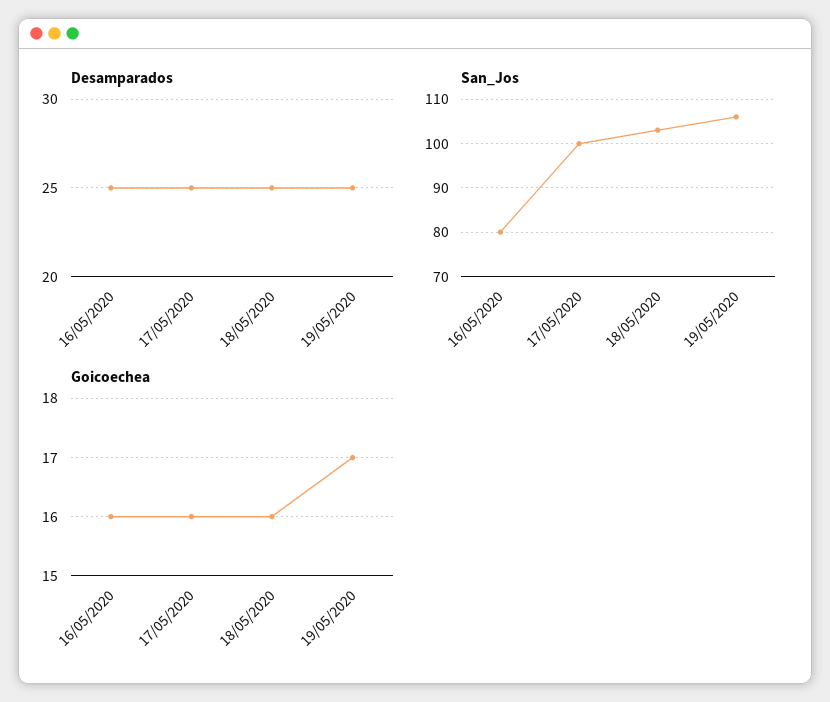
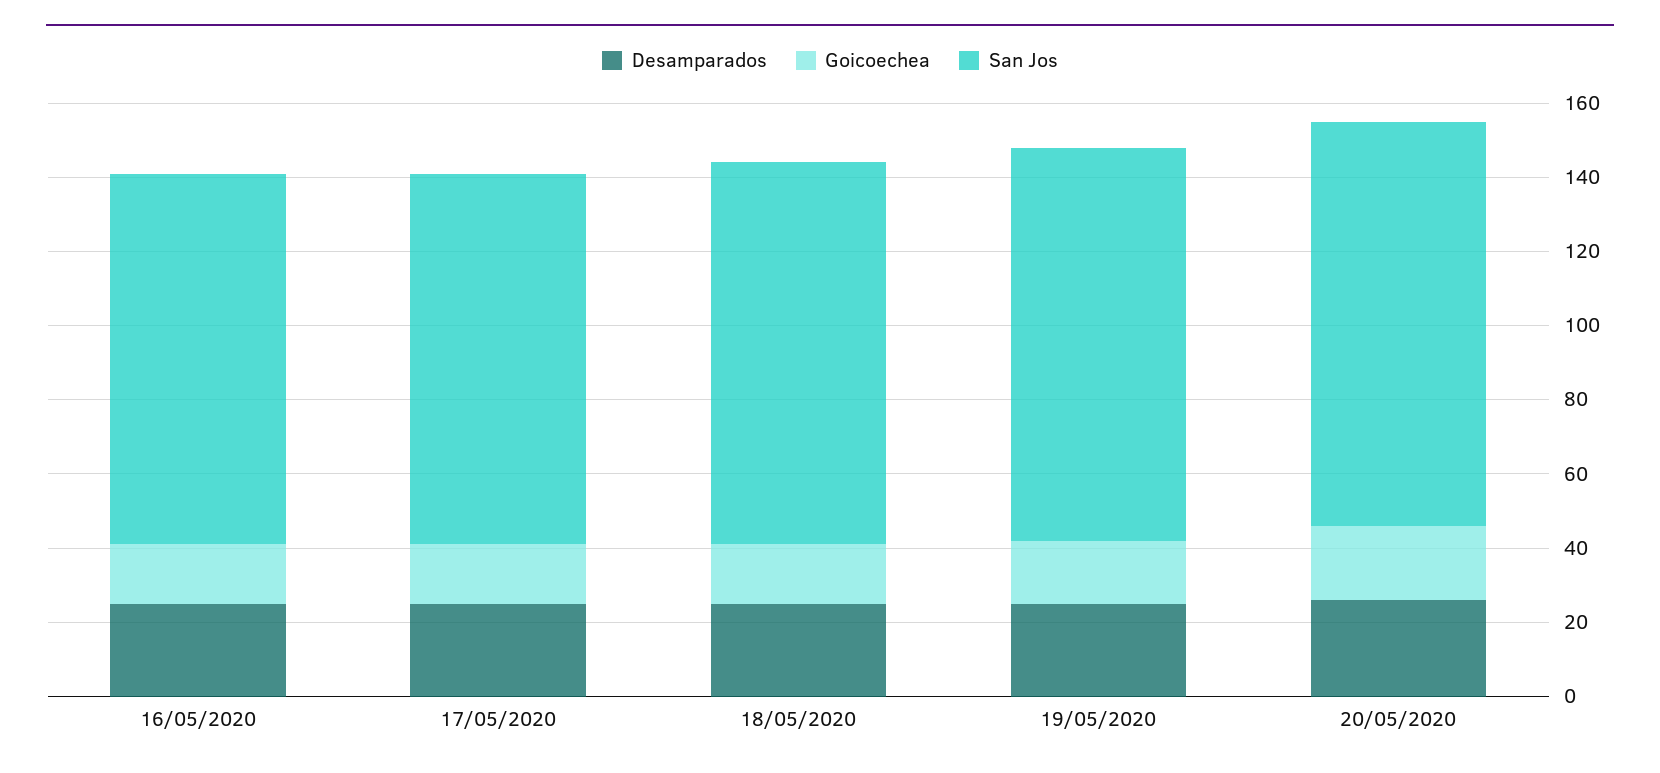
San_Jos, 16/05/2020: 80 -> 100
Desamparados, 20/05/2020: none -> 25
Goicoechea, 20/05/2020: none -> 20
San_Jos, 20/05/2020: none -> 110

